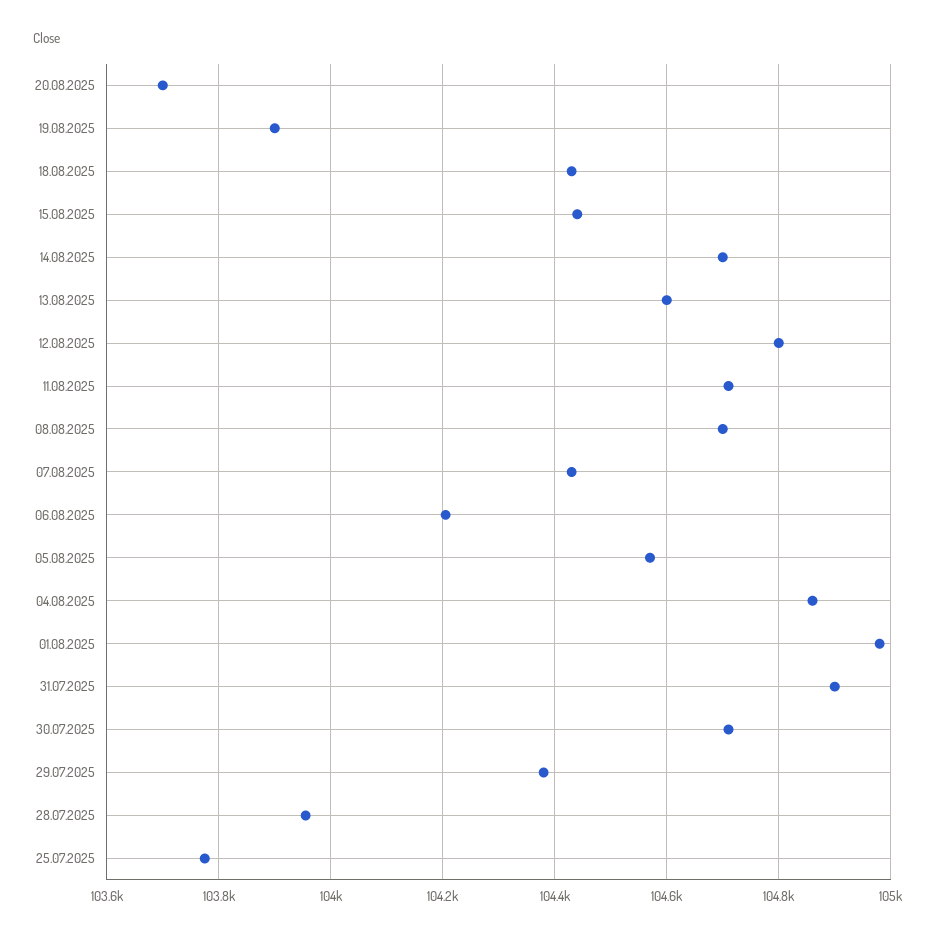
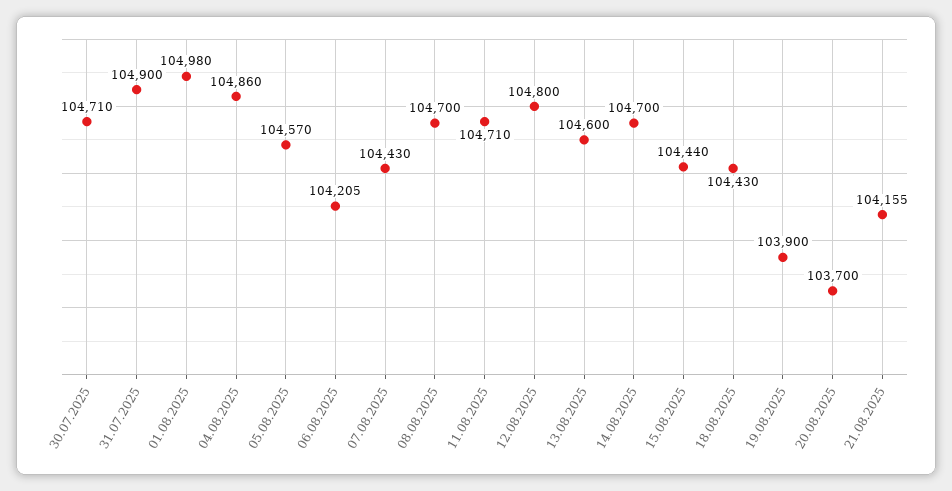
29.07.2025: 104380 -> none
28.07.2025: 103960 -> none
25.07.2025: 103780 -> none
21.08.2025: none -> 104155

